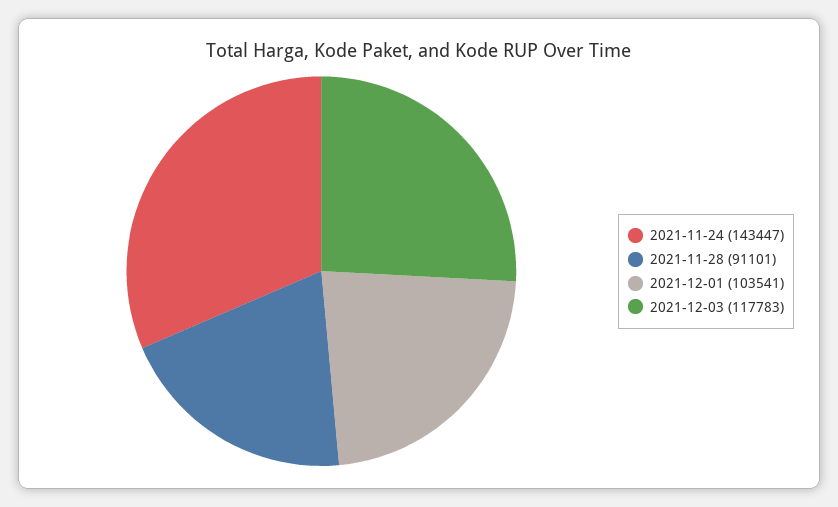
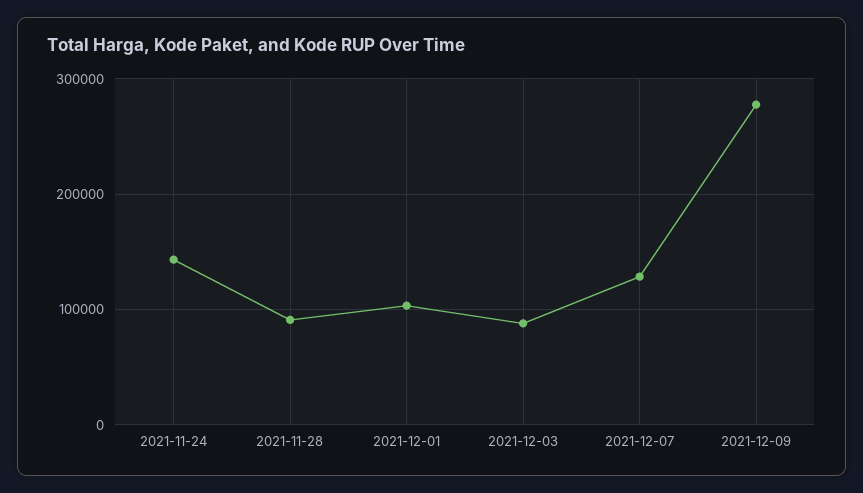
2021-12-03: 117783 -> 90000
2021-12-07: none -> 130000
2021-12-09: none -> 280000

